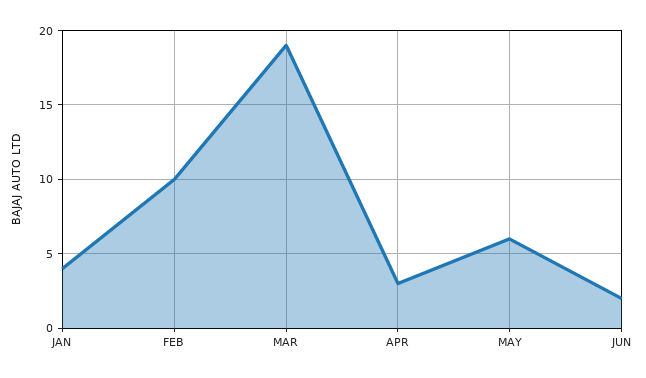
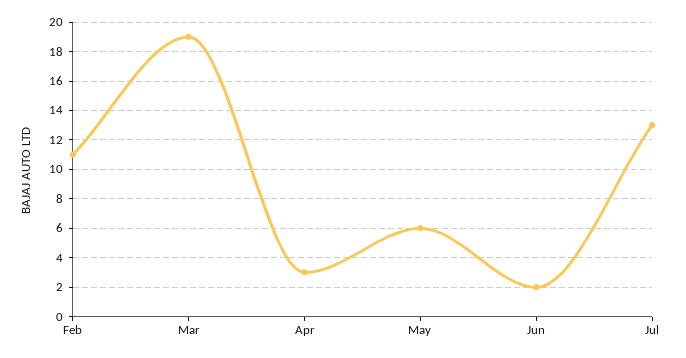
JAN: 4 -> none
FEB: 10 -> 11
Jul: none -> 13

